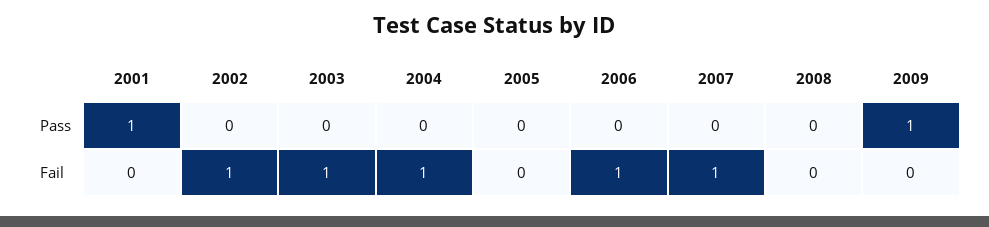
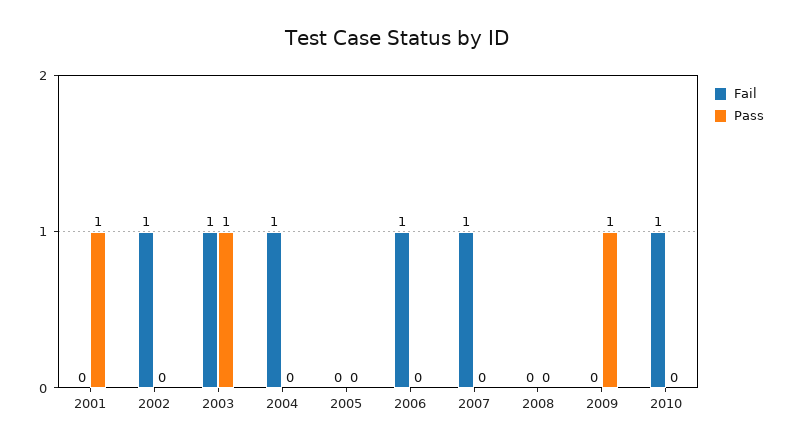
Pass, 2003: 0 -> 1
Fail, 2010: none -> 1
Pass, 2010: none -> 0

